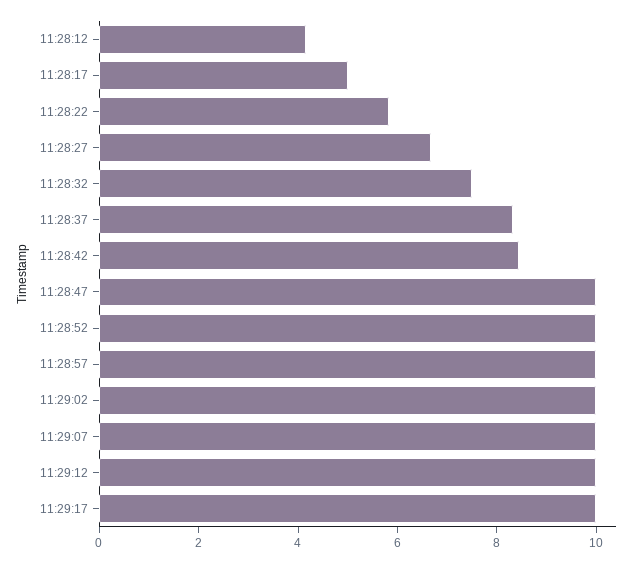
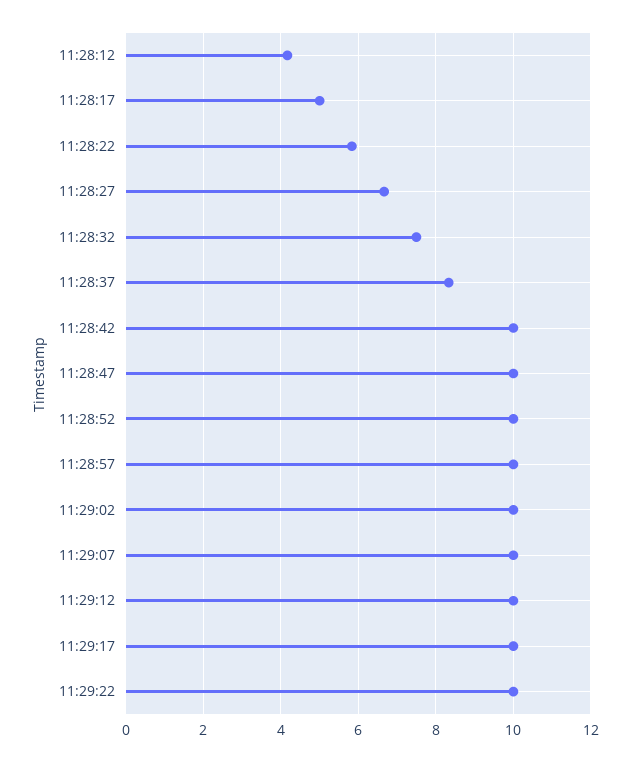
11:28:42: 8.5 -> 10
11:29:22: none -> 10

